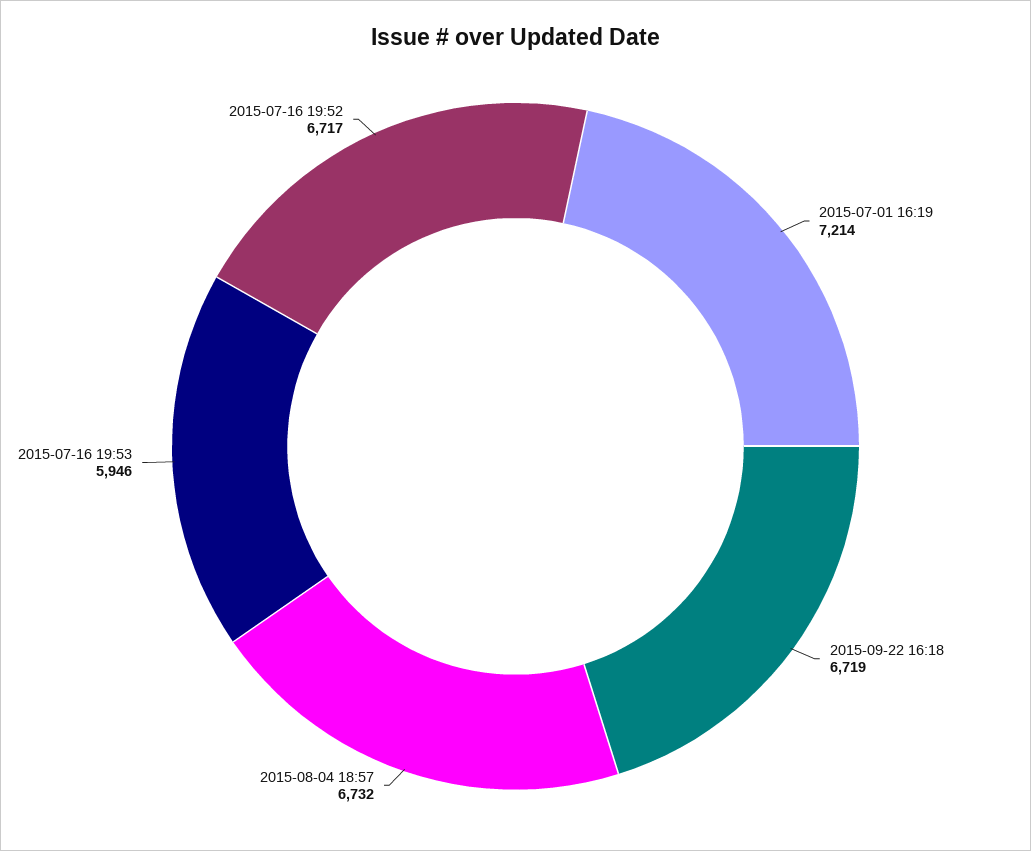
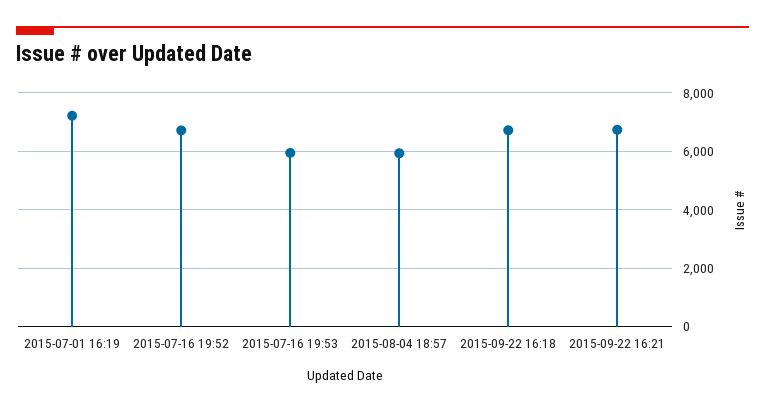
2015-08-04 18:57: 6732 -> 6000
2015-09-22 16:21: none -> 6750

